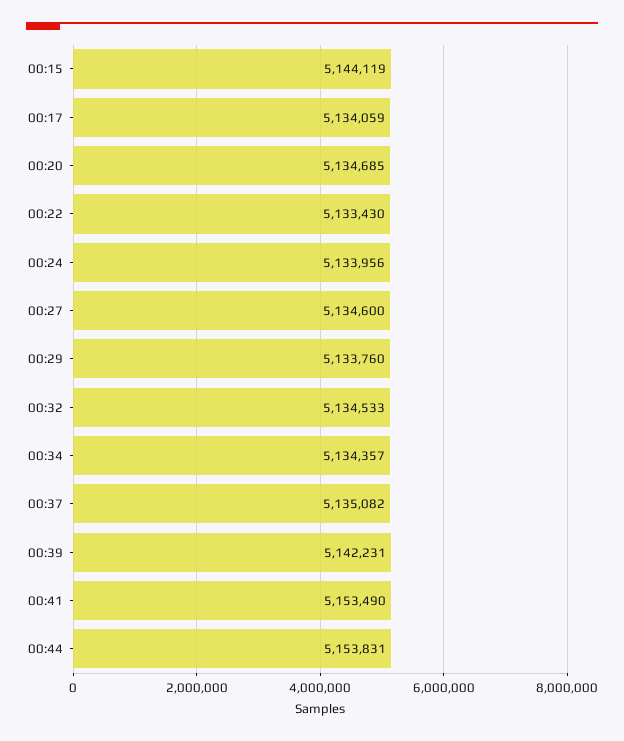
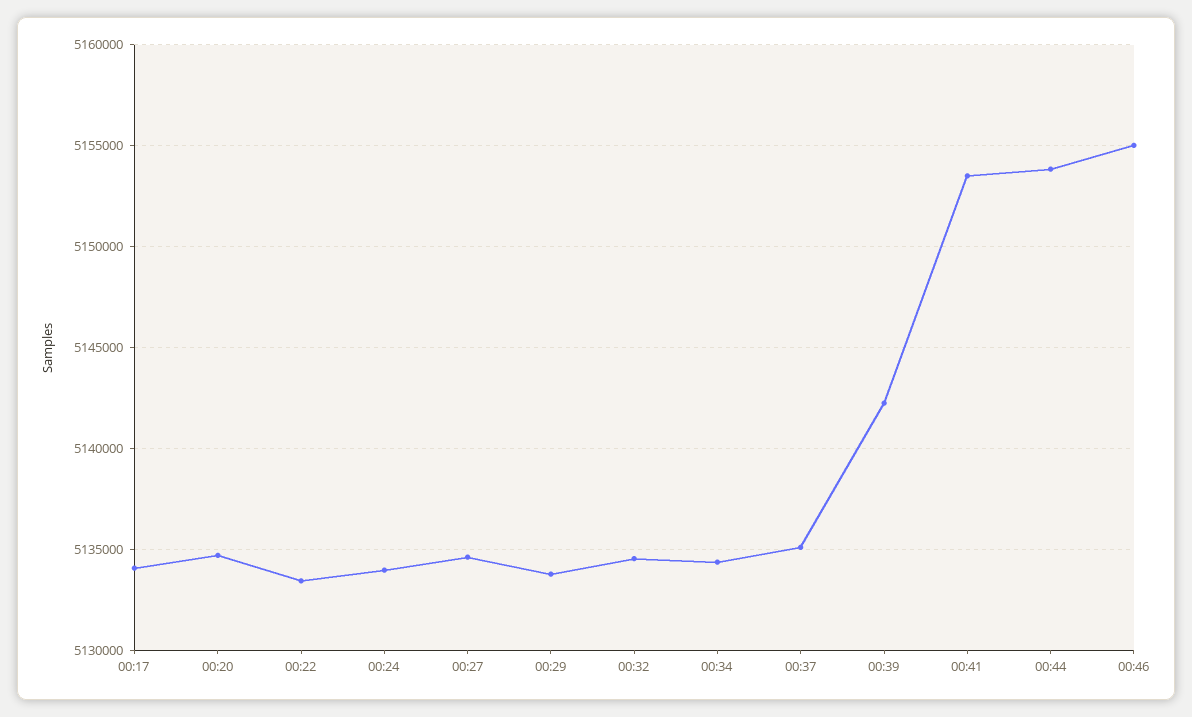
00:15: 5144119 -> none
00:46: none -> 5155000

